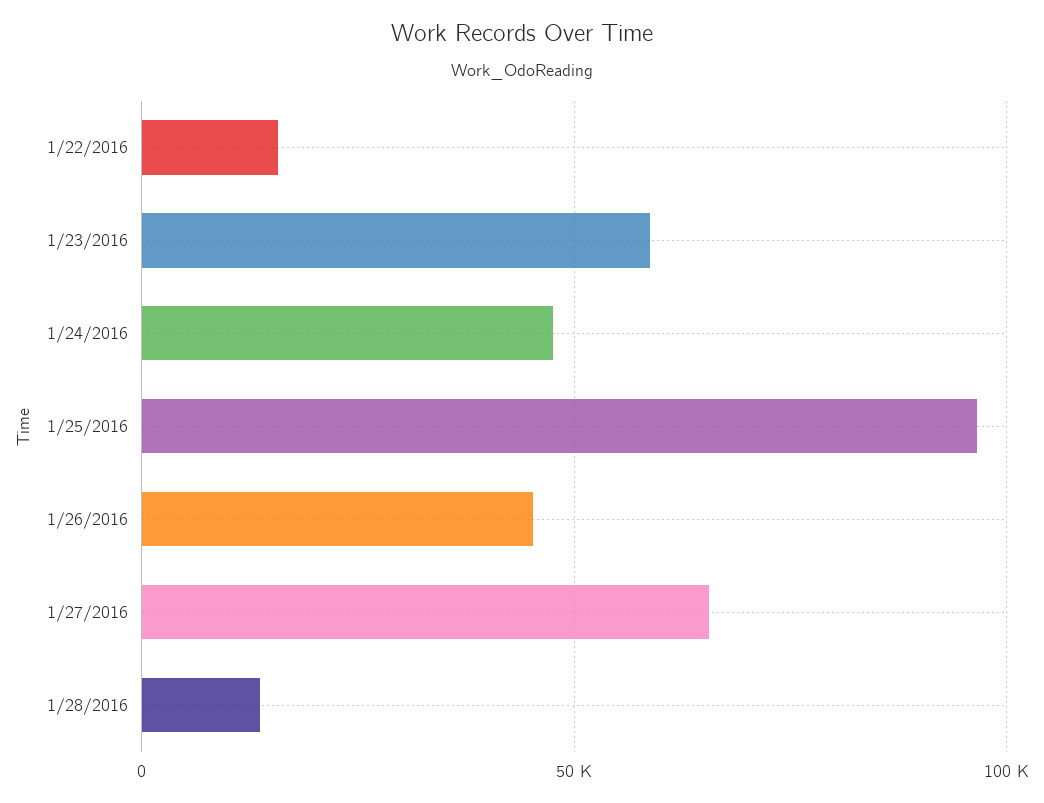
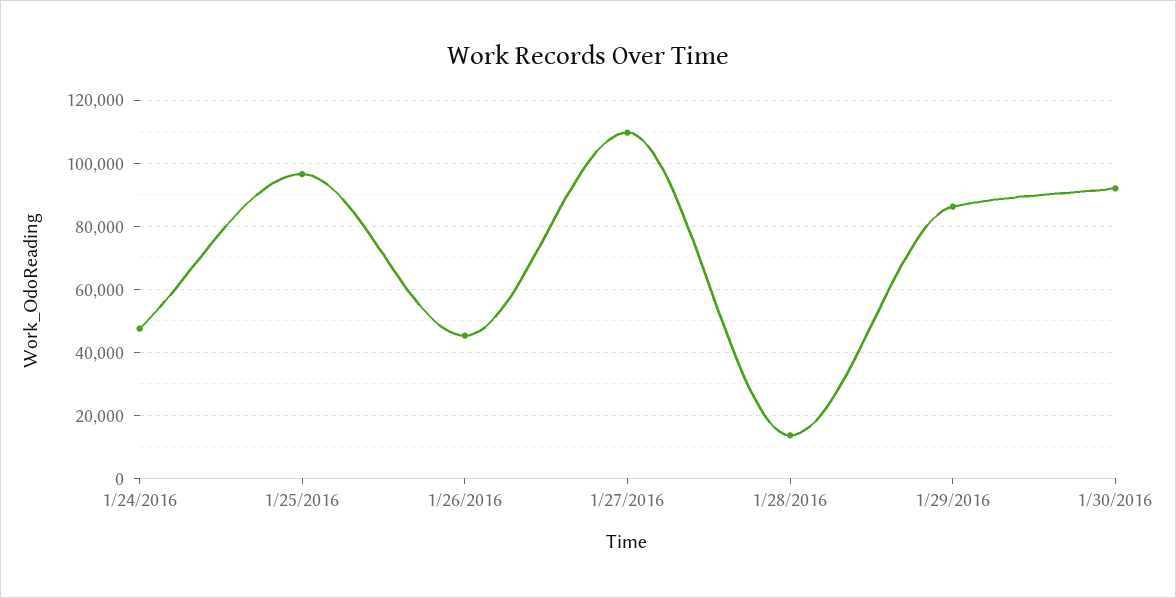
1/22/2016: 15000 -> none
1/23/2016: 60000 -> none
1/27/2016: 65000 -> 110000
1/29/2016: none -> 86000
1/30/2016: none -> 92000

